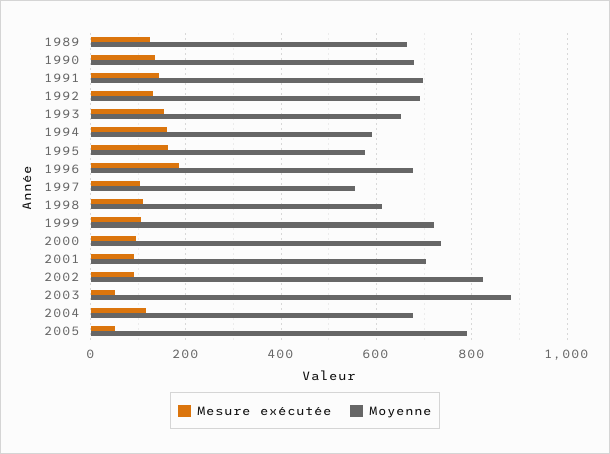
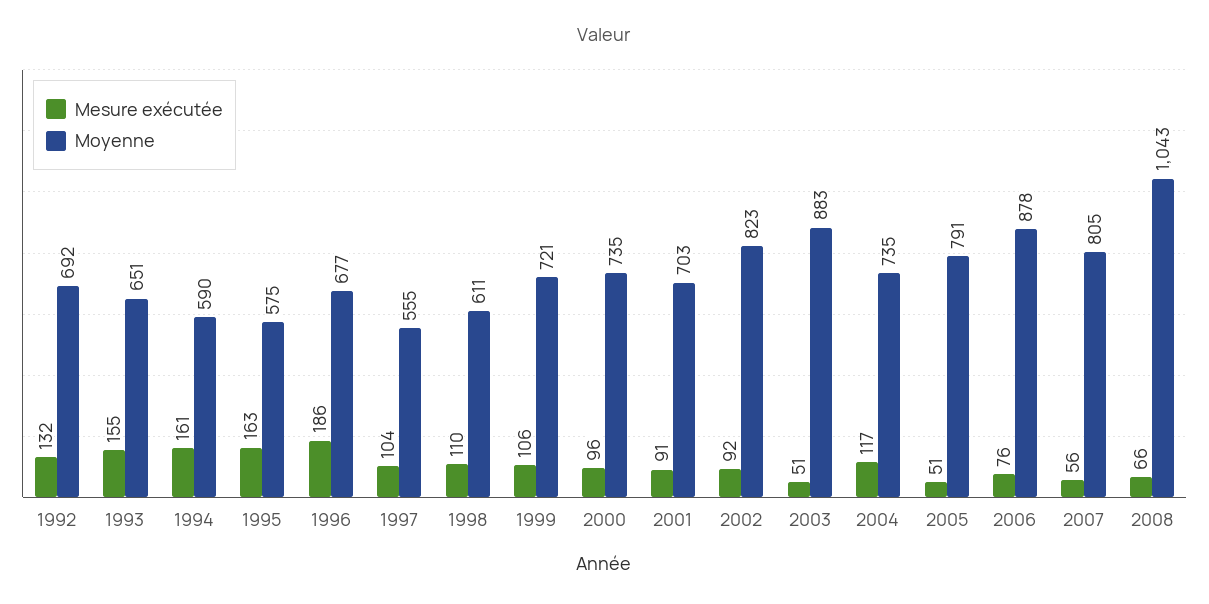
Mesure exécutée, 1989: 120 -> none
Moyenne, 1989: 660 -> none
Mesure exécutée, 1990: 140 -> none
Moyenne, 1990: 680 -> none
Mesure exécutée, 1991: 140 -> none
Moyenne, 1991: 700 -> none
Moyenne, 2004: 680 -> 735
Mesure exécutée, 2006: none -> 76
Moyenne, 2006: none -> 878
Mesure exécutée, 2007: none -> 56
Moyenne, 2007: none -> 805
Mesure exécutée, 2008: none -> 66
Moyenne, 2008: none -> 1043

